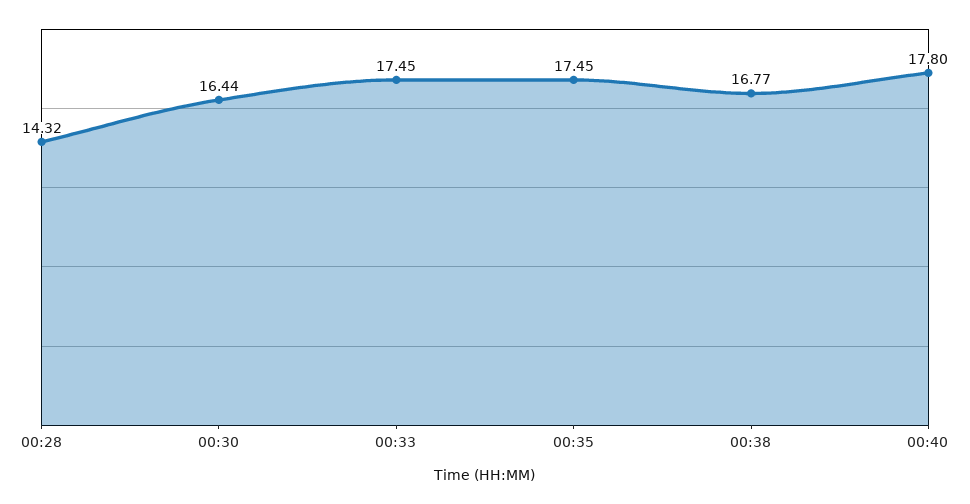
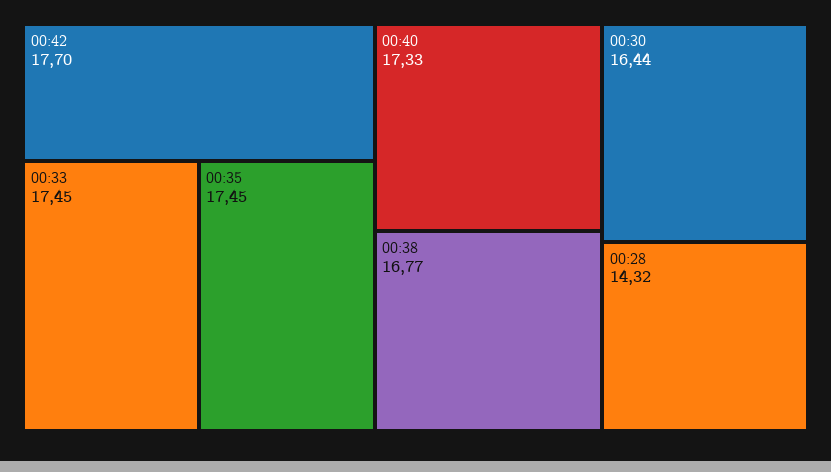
00:40: 17.8 -> 17.33
00:42: none -> 17.7

